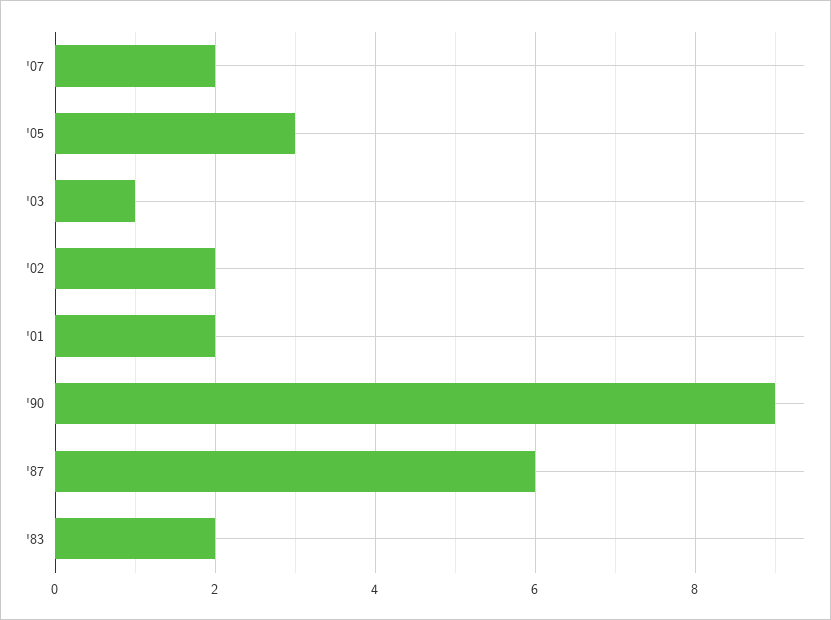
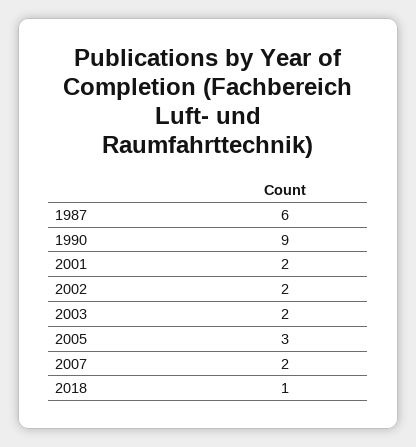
'03: 1 -> 2
'83: 2 -> none
2018: none -> 1

